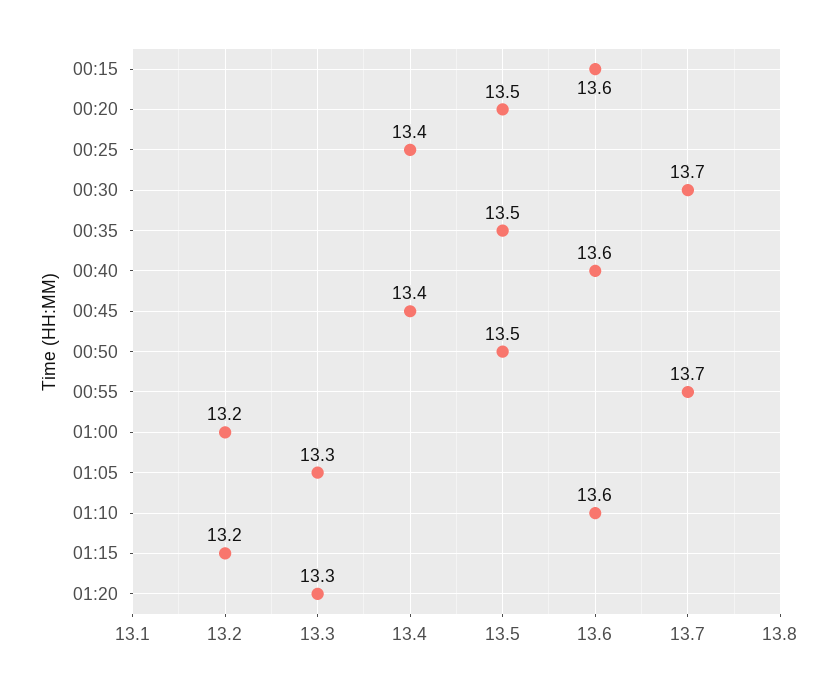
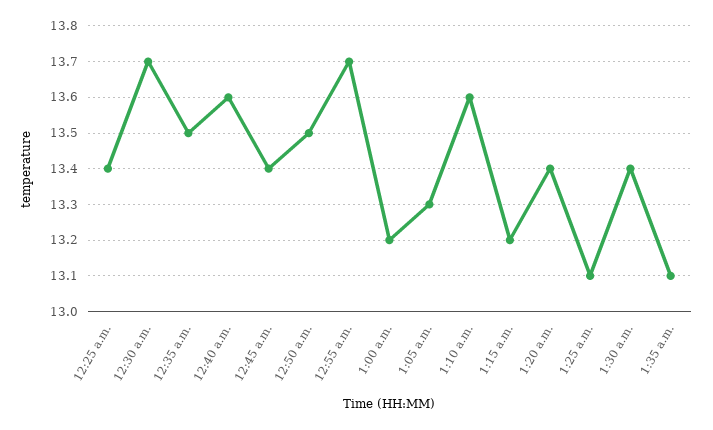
00:15: 13.6 -> none
00:20: 13.5 -> none
01:20: 13.3 -> 13.4
1:25 a.m.: none -> 13.1
1:30 a.m.: none -> 13.4
1:35 a.m.: none -> 13.1

